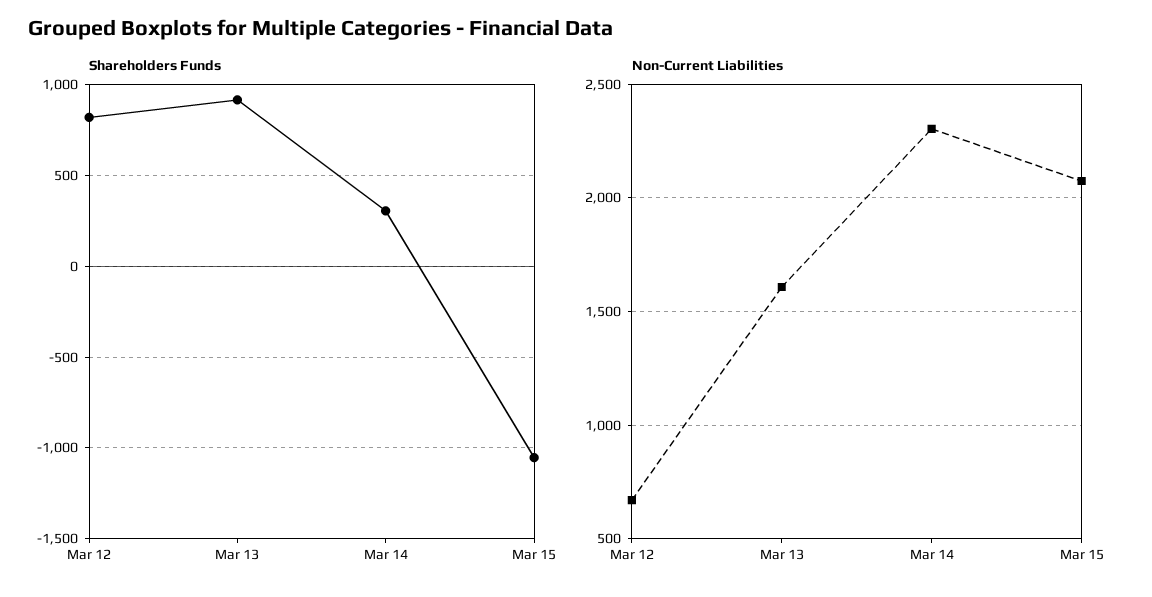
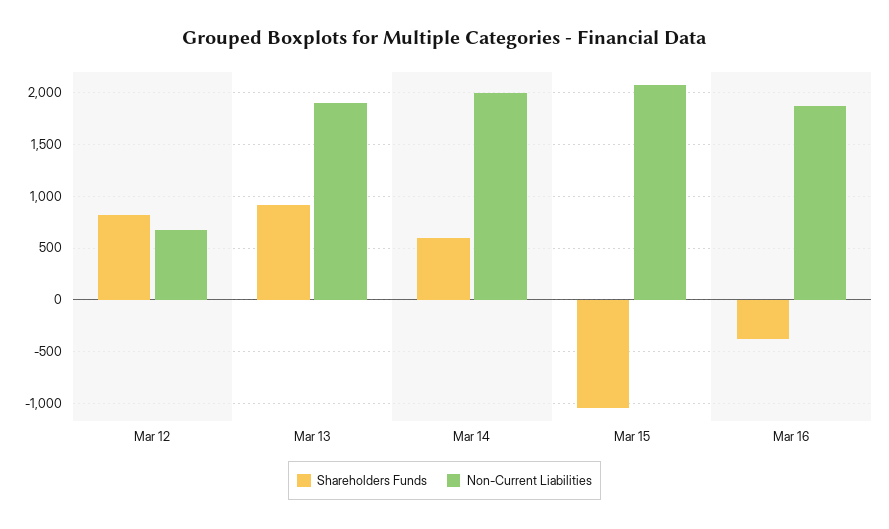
Shareholders Funds, Mar 14: 300 -> 600
Non-Current Liabilities, Mar 13: 1600 -> 1900
Non-Current Liabilities, Mar 14: 2300 -> 2000
Shareholders Funds, Mar 16: none -> -400
Non-Current Liabilities, Mar 16: none -> 1900

